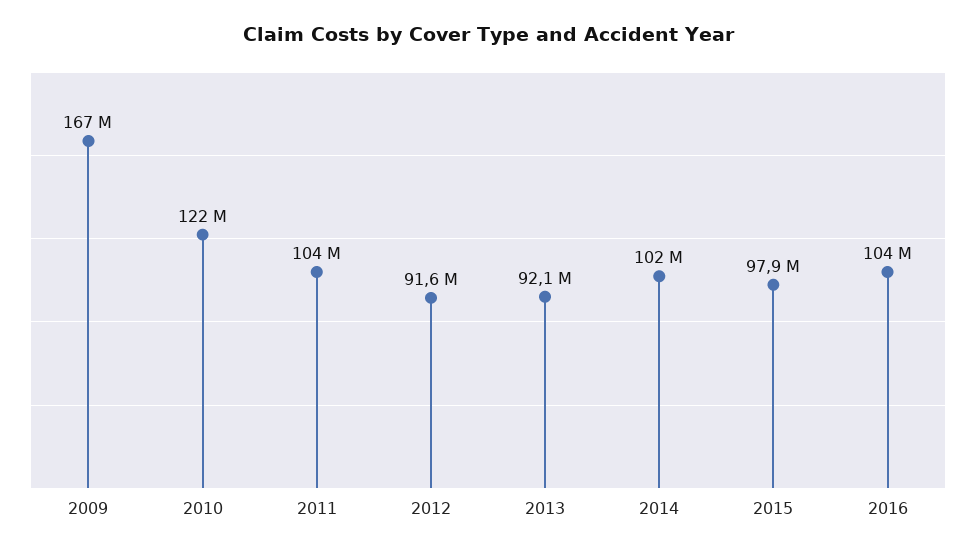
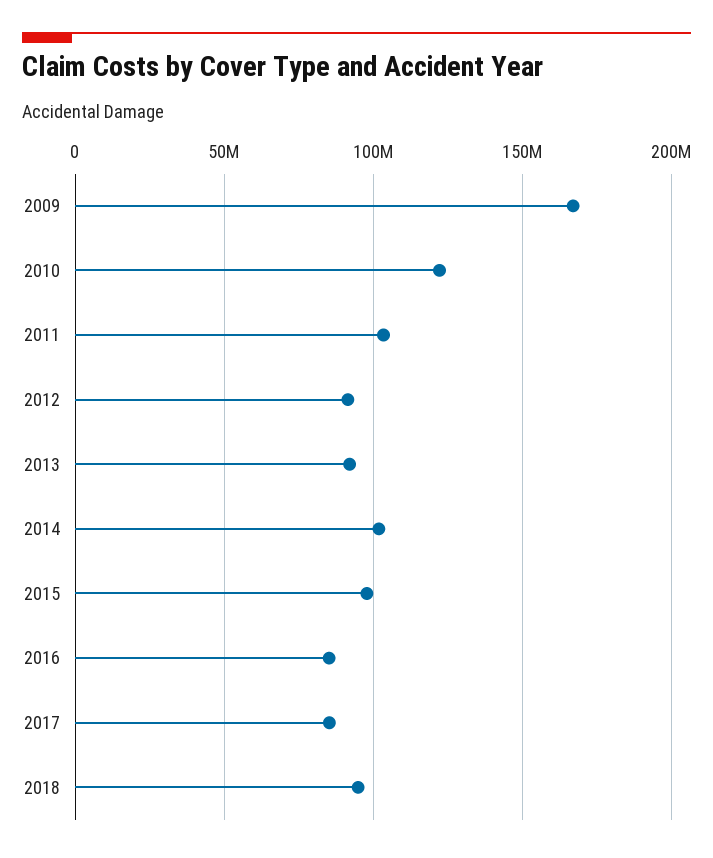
2016: 104000000 -> 85000000
2017: none -> 85000000
2018: none -> 95000000

